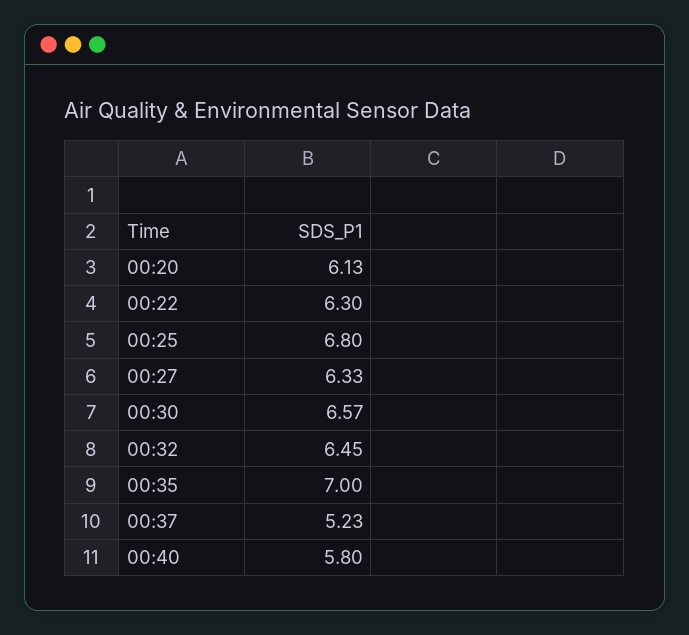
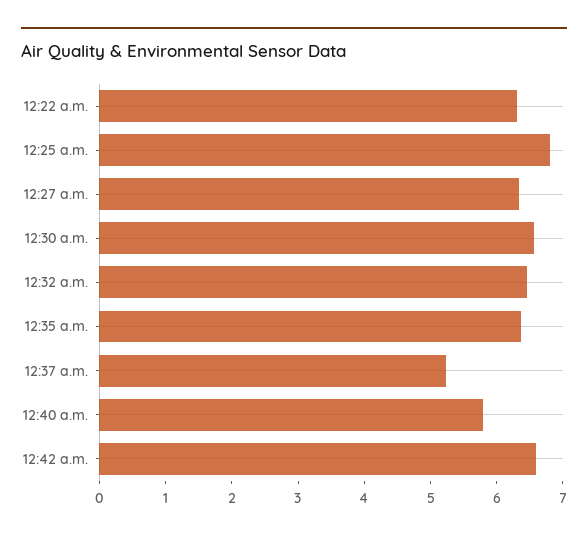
00:20: 6.13 -> none
00:35: 7 -> 6.4
12:42 a.m.: none -> 6.6

